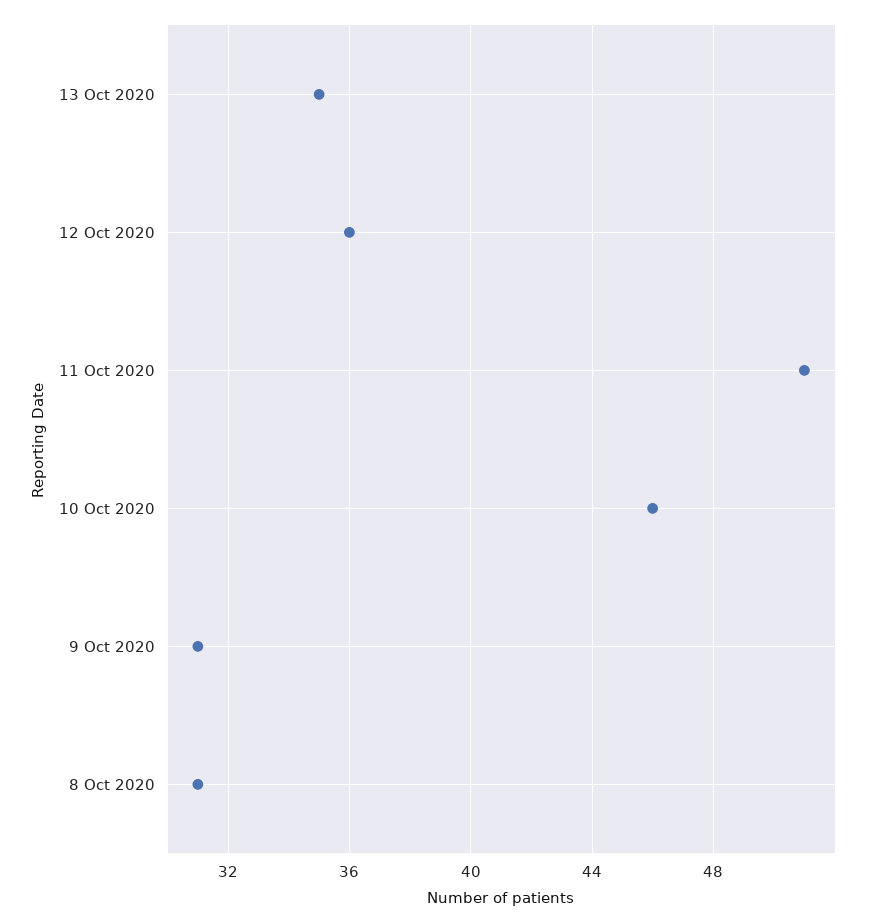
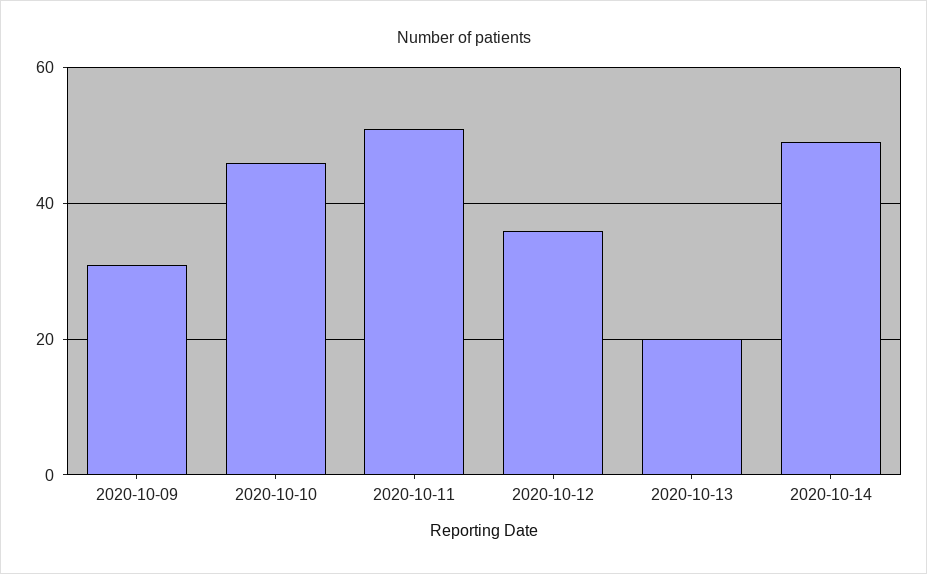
13 Oct 2020: 35 -> 20
8 Oct 2020: 31 -> none
2020-10-14: none -> 50

